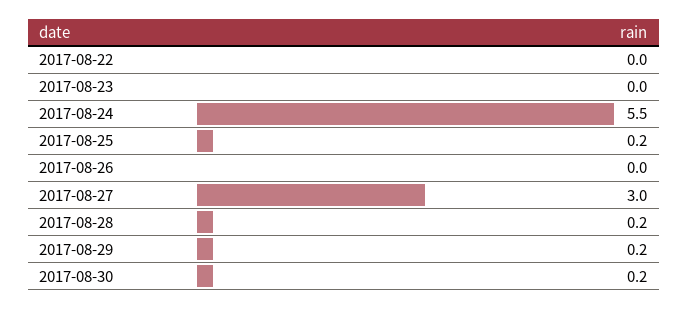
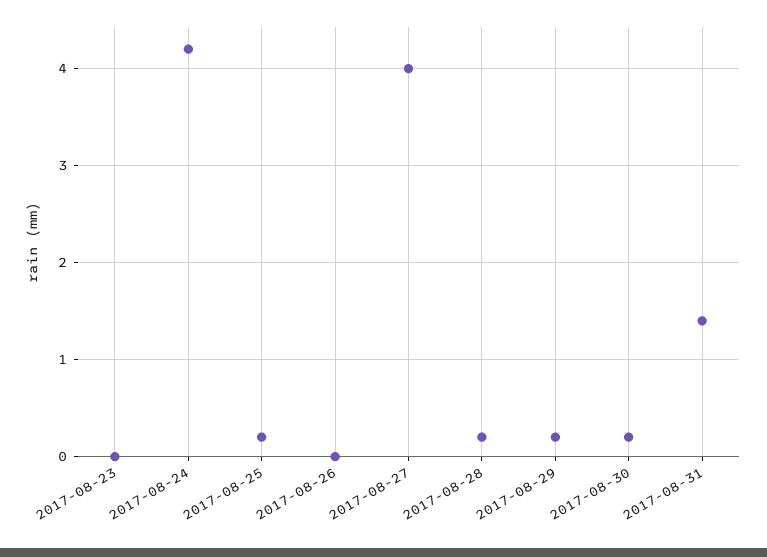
2017-08-22: 0 -> none
2017-08-24: 5.5 -> 4.2
2017-08-27: 3 -> 4
2017-08-31: none -> 1.4

